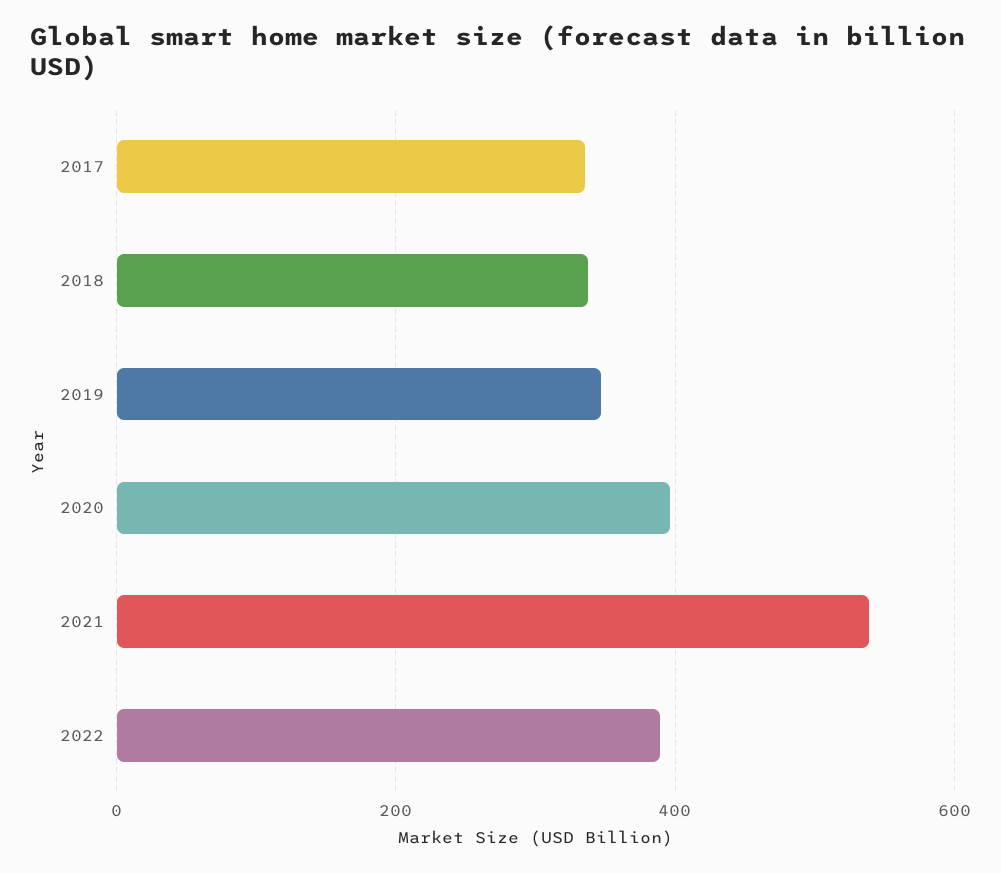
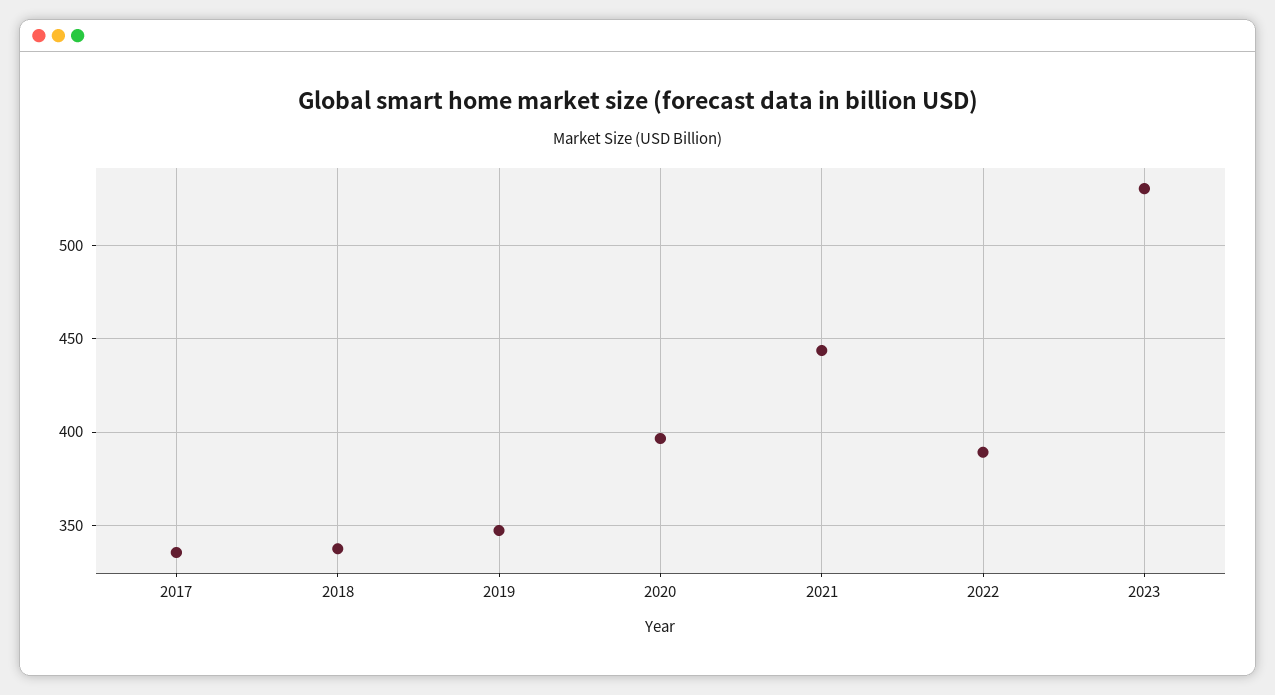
2021: 540 -> 445
2023: none -> 530

